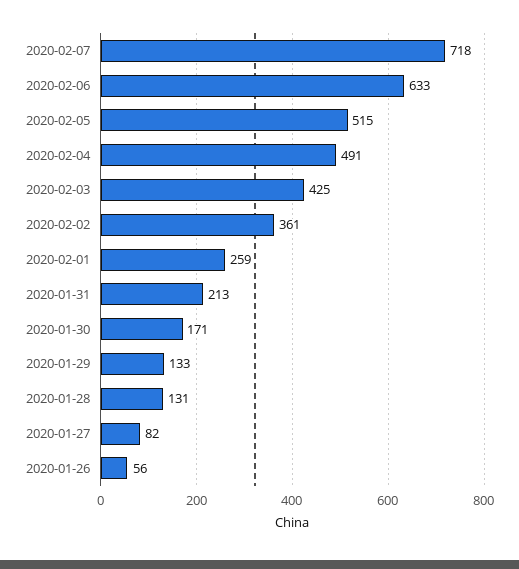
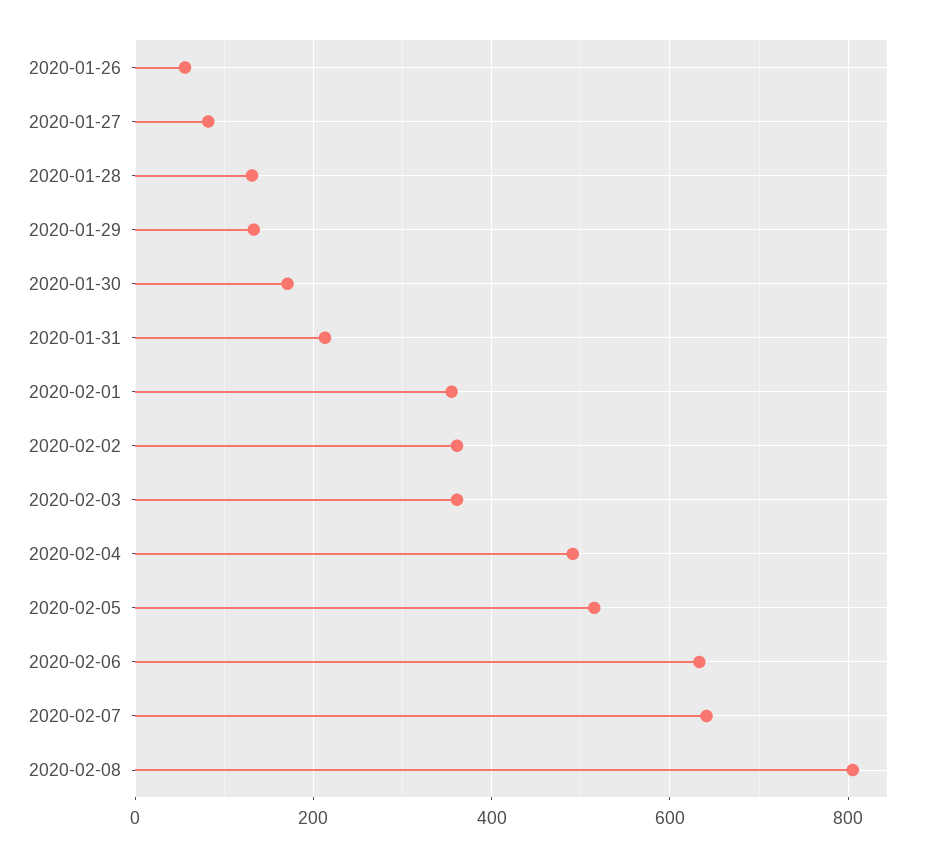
2020-02-07: 718 -> 640
2020-02-03: 425 -> 360
2020-02-01: 259 -> 360
2020-02-08: none -> 800

